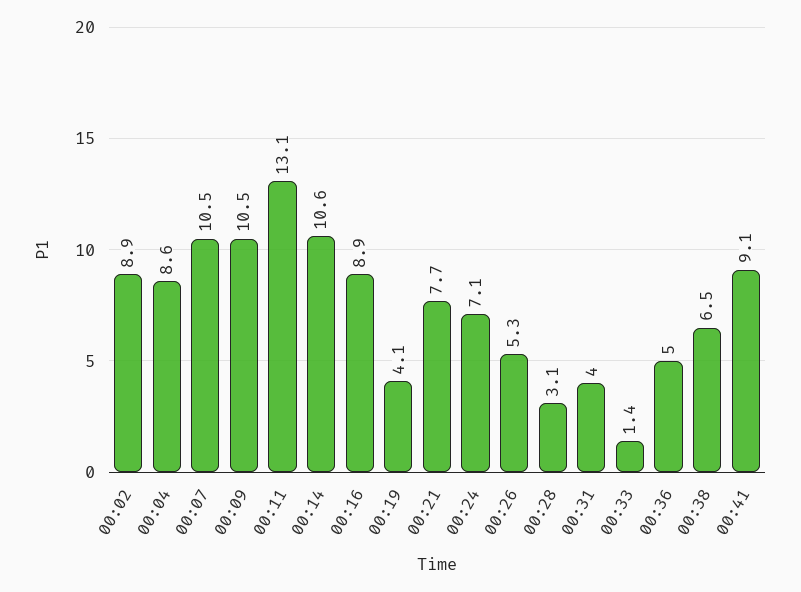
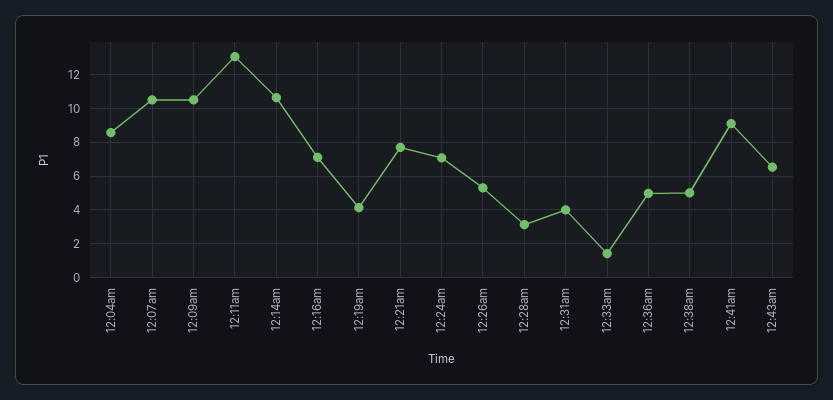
00:02: 8.9 -> none
00:16: 8.9 -> 7
00:38: 6.5 -> 5
12:43am: none -> 6.5

